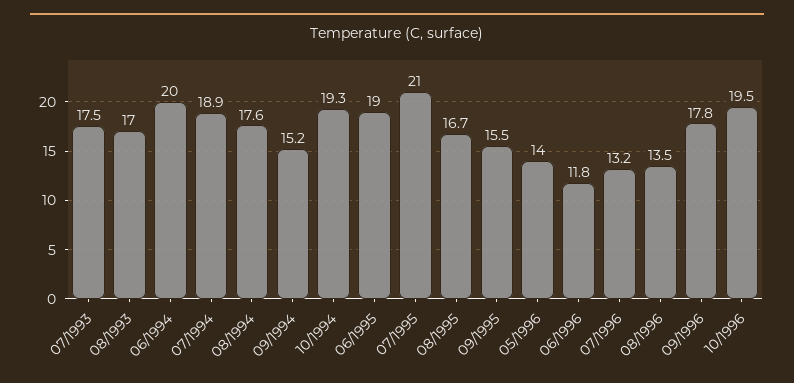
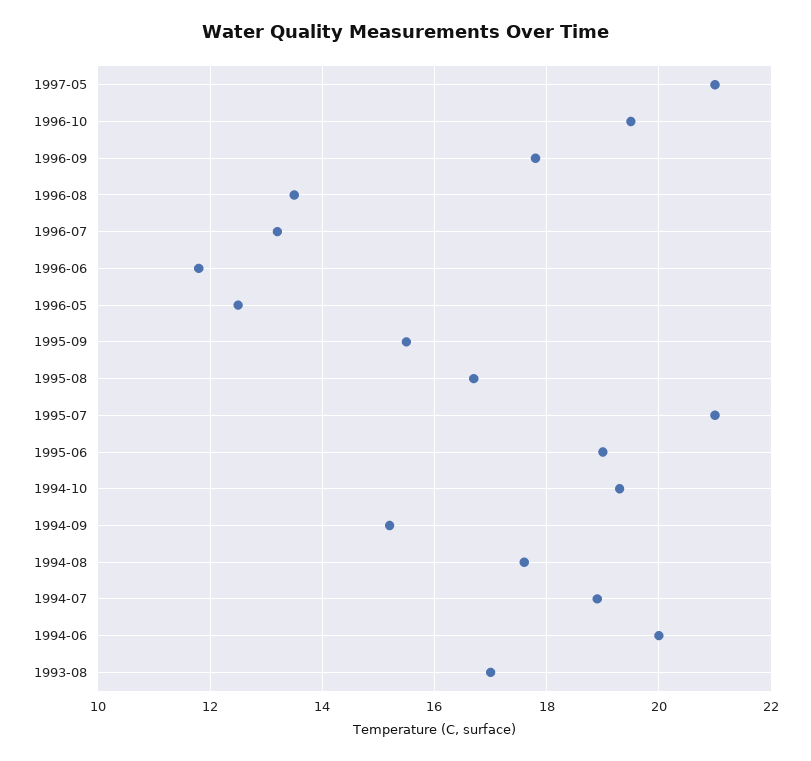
07/1993: 17.5 -> none
05/1996: 14 -> 12.5
1997-05: none -> 21

